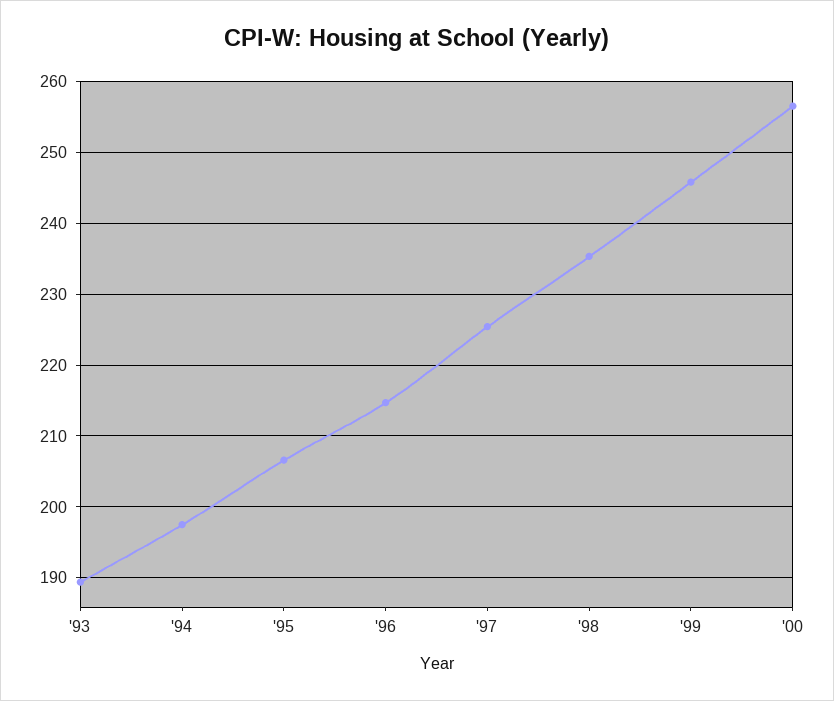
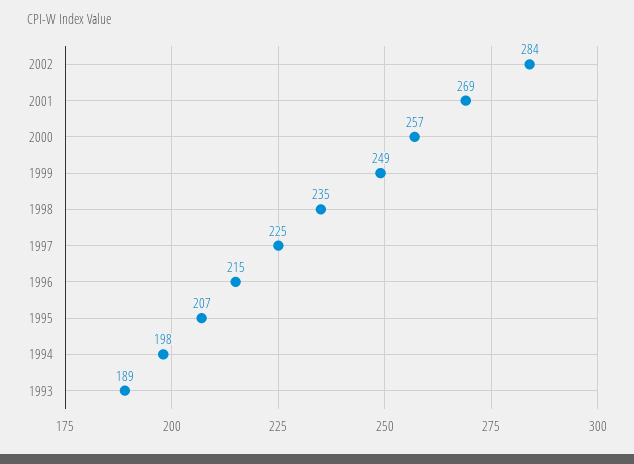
'99: 246 -> 249
2002: none -> 284
2001: none -> 269

